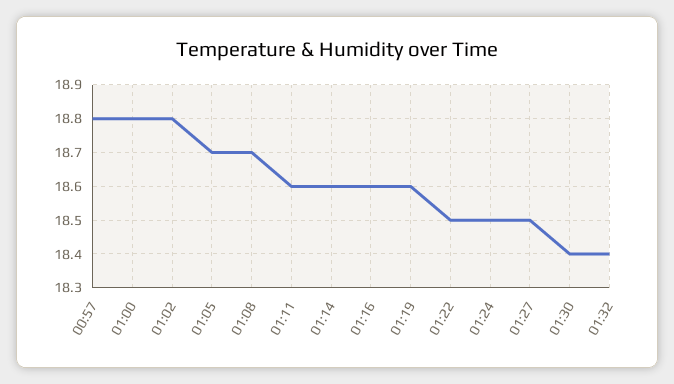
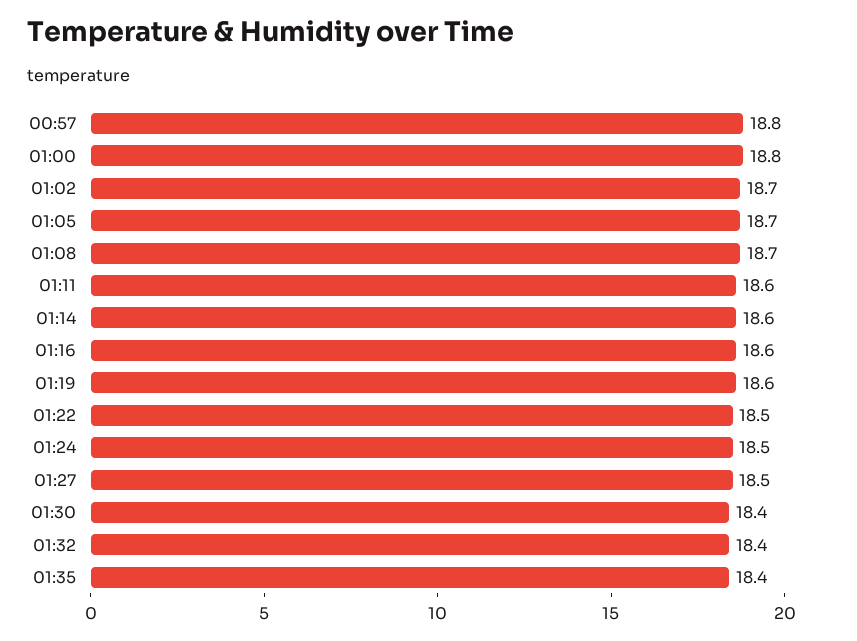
01:02: 18.8 -> 18.7
01:35: none -> 18.4

